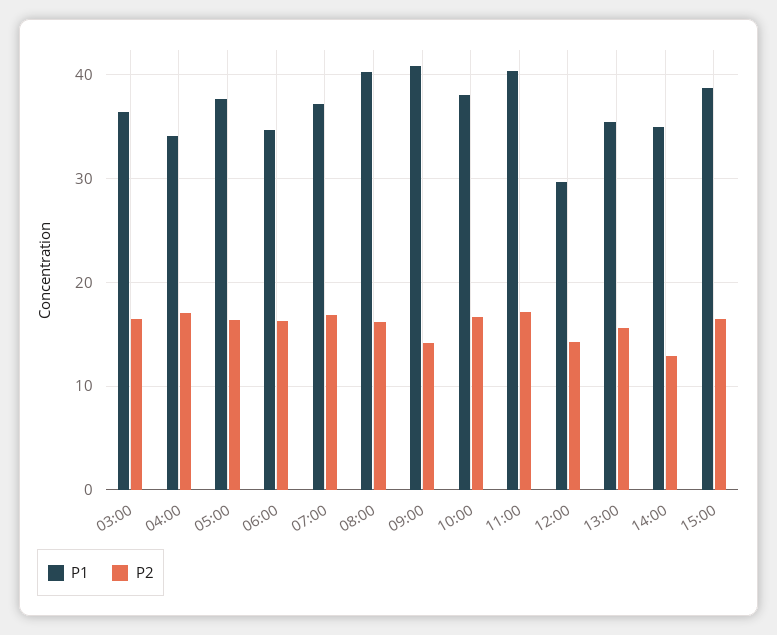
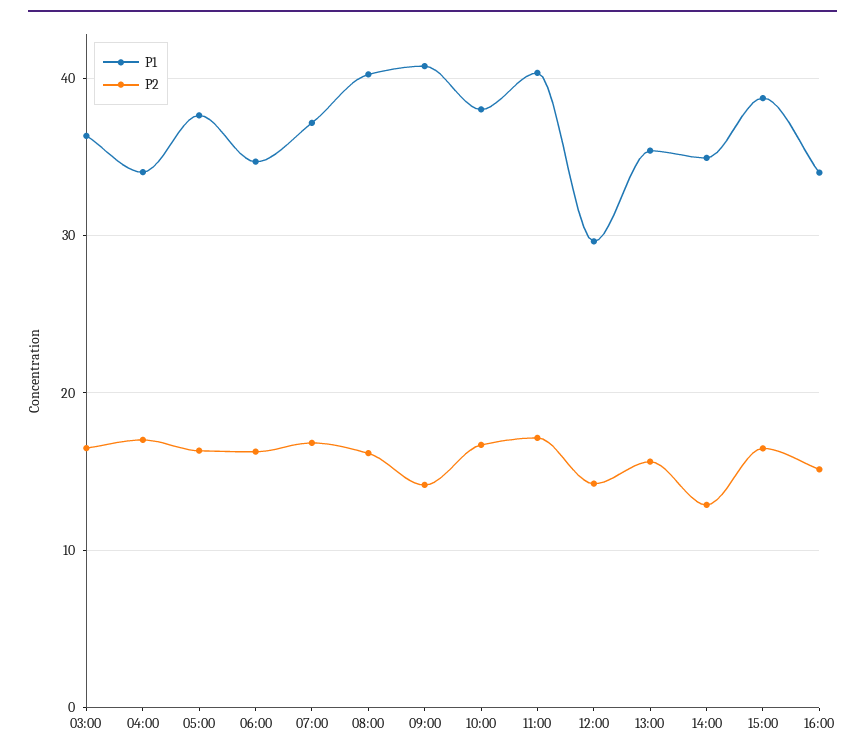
P1, 16:00: none -> 34
P2, 16:00: none -> 15

